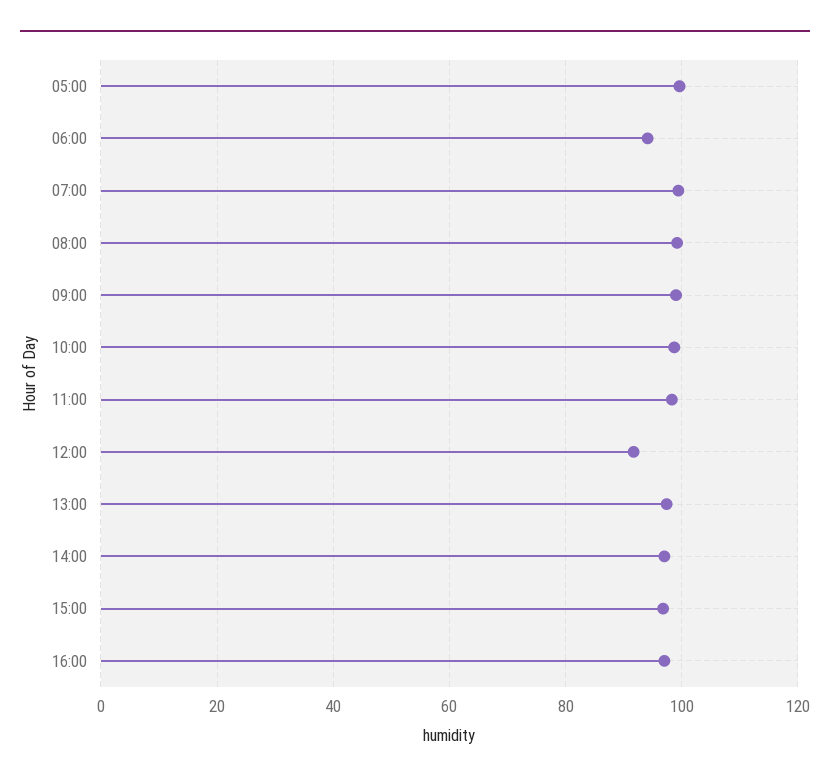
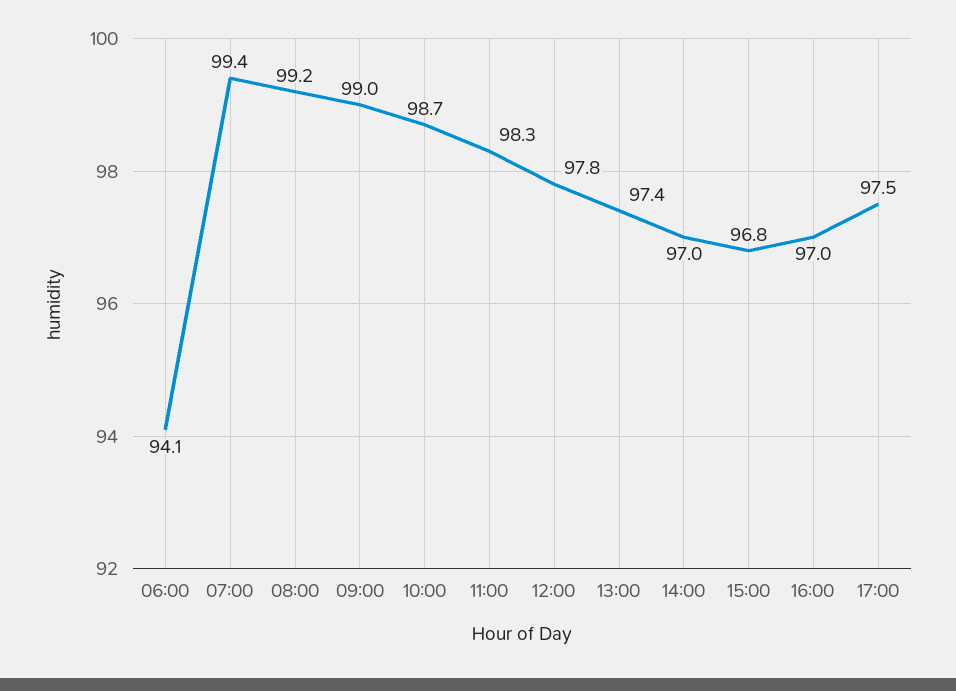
05:00: 100 -> none
12:00: 92 -> 97.8
17:00: none -> 97.5

